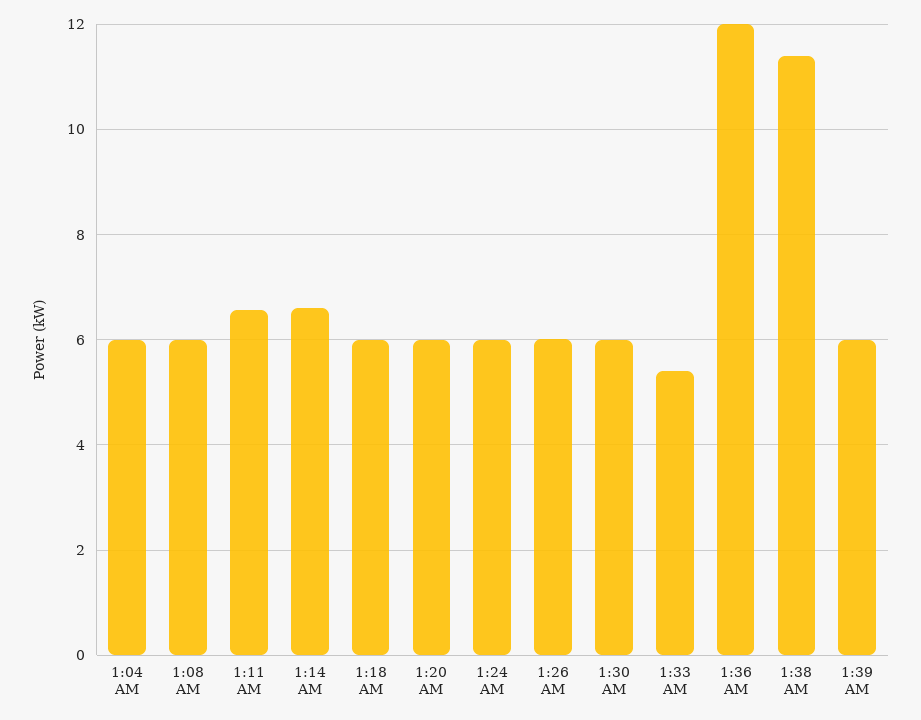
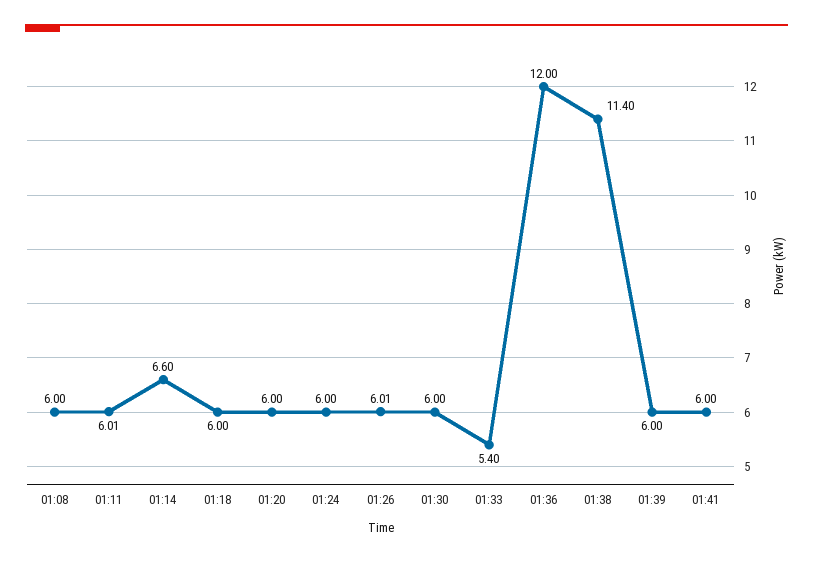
1:04 AM: 6 -> none
1:11 AM: 6.6 -> 6.01
01:41: none -> 6

